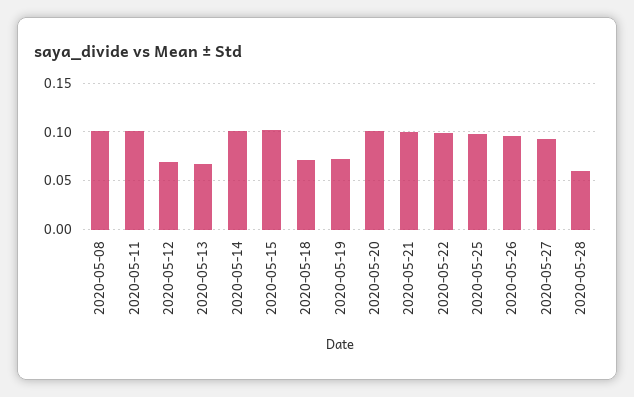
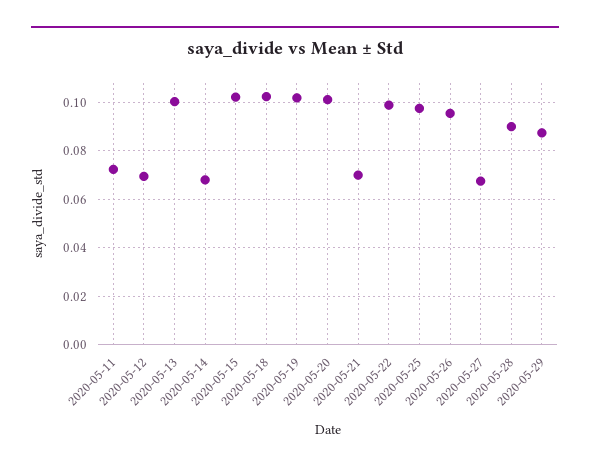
2020-05-08: 0.1 -> none
2020-05-11: 0.1 -> 0.0725
2020-05-13: 0.07 -> 0.1
2020-05-14: 0.1 -> 0.0675
2020-05-18: 0.07 -> 0.1025
2020-05-19: 0.07 -> 0.1025
2020-05-21: 0.1 -> 0.07
2020-05-27: 0.09 -> 0.0675
2020-05-28: 0.06 -> 0.09
2020-05-29: none -> 0.0875

